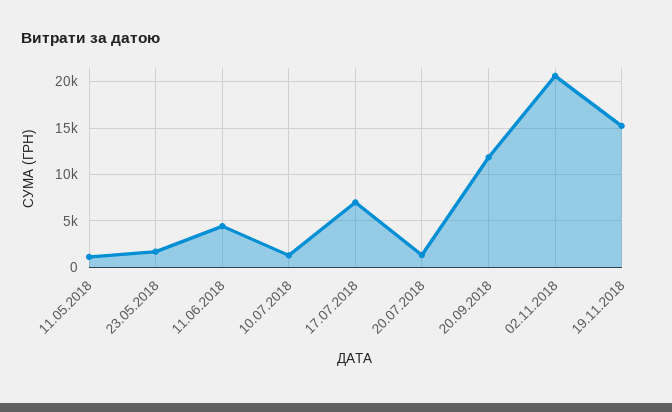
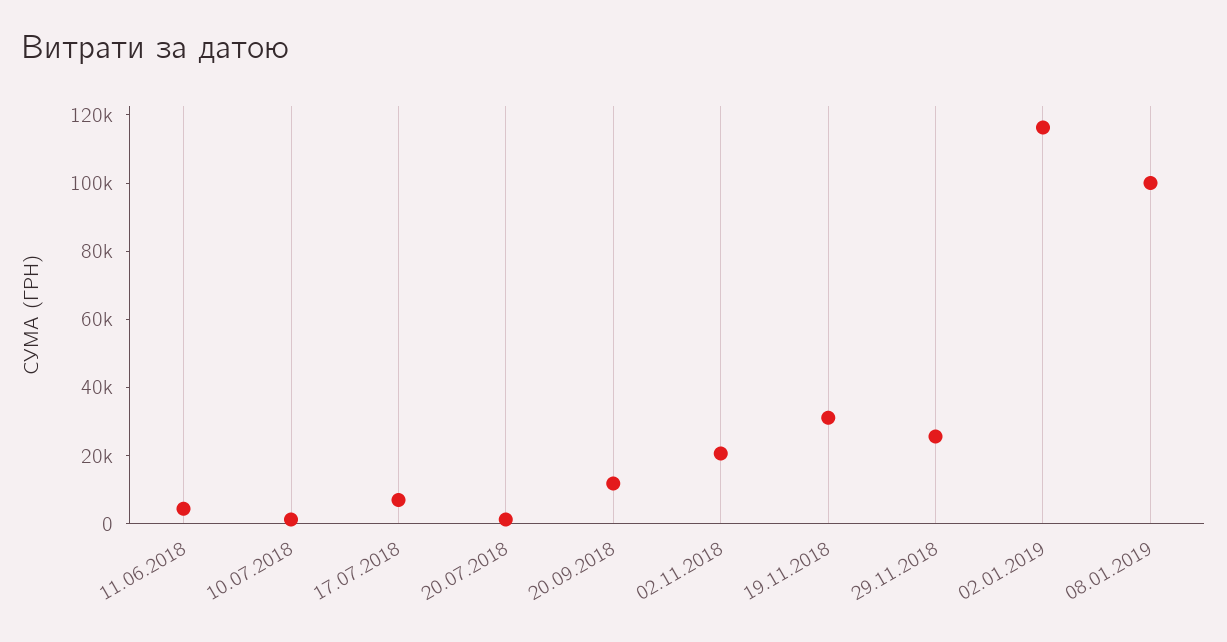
11.05.2018: 1000 -> none
23.05.2018: 2000 -> none
19.11.2018: 15000 -> 30000
29.11.2018: none -> 25000
02.01.2019: none -> 115000
08.01.2019: none -> 100000

